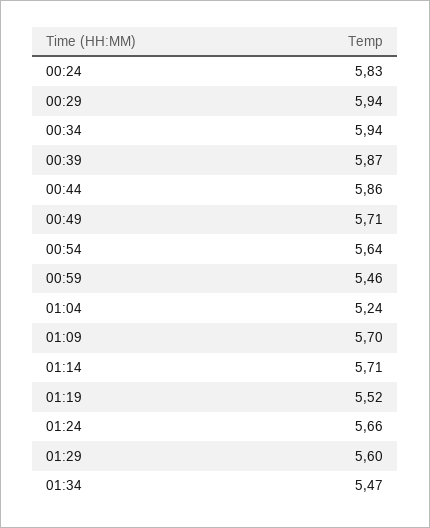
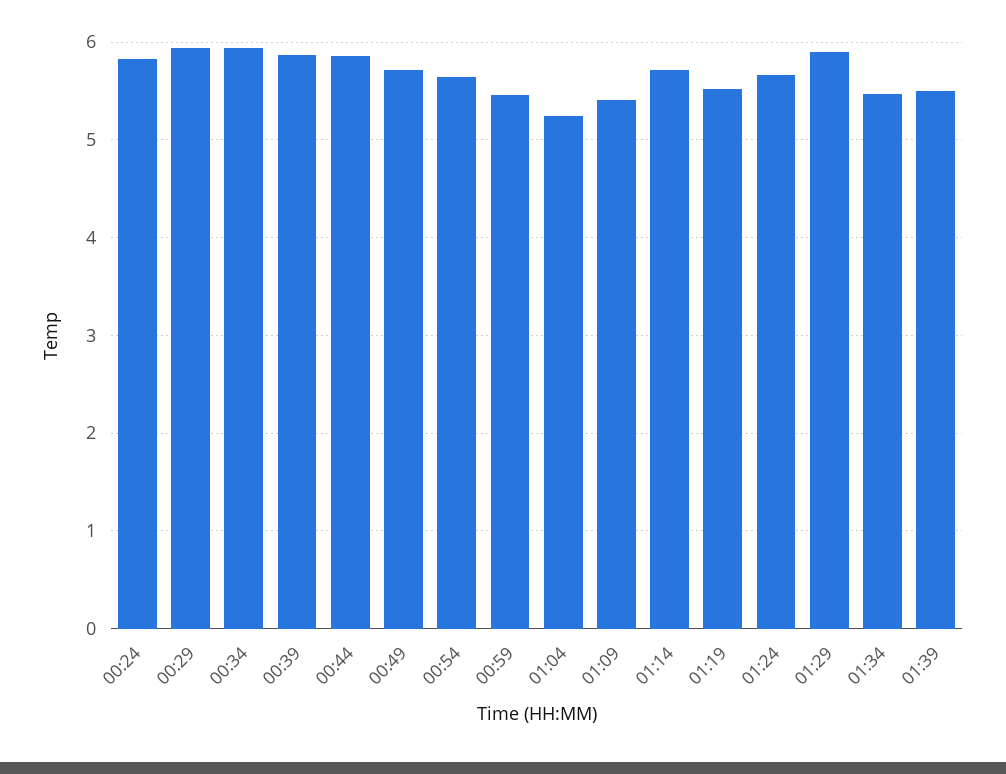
01:09: 5.7 -> 5.4
01:29: 5.6 -> 5.9
01:39: none -> 5.5

